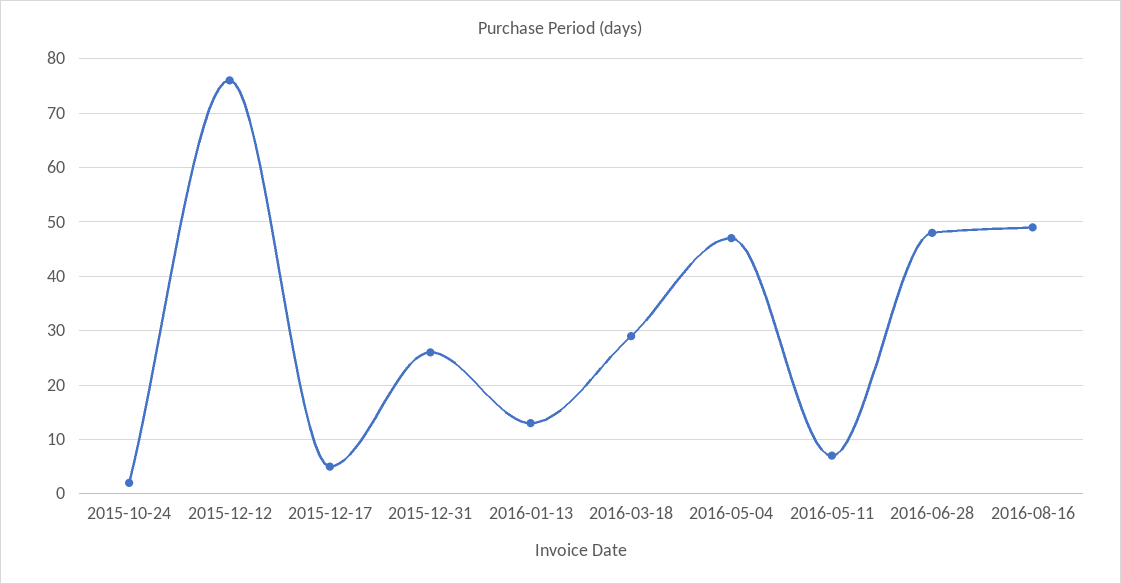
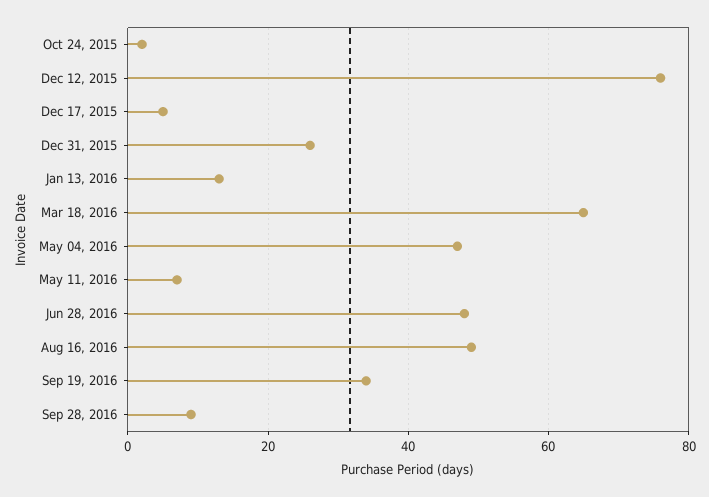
2016-03-18: 30 -> 65
Sep 19, 2016: none -> 35
Sep 28, 2016: none -> 10

